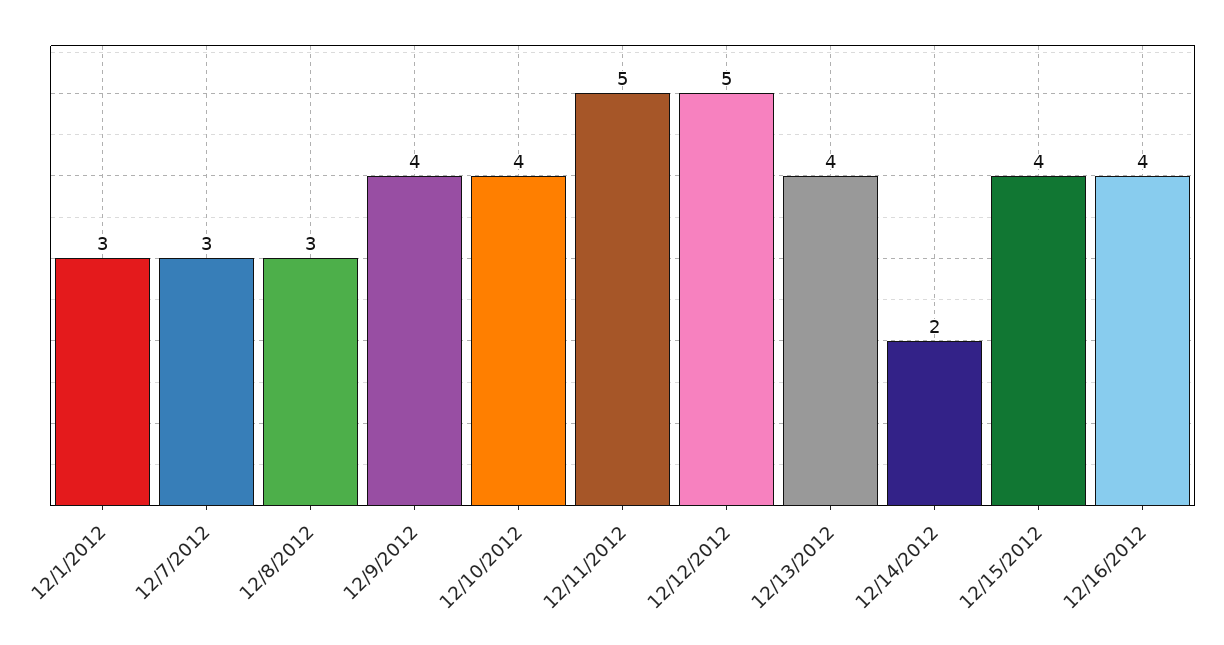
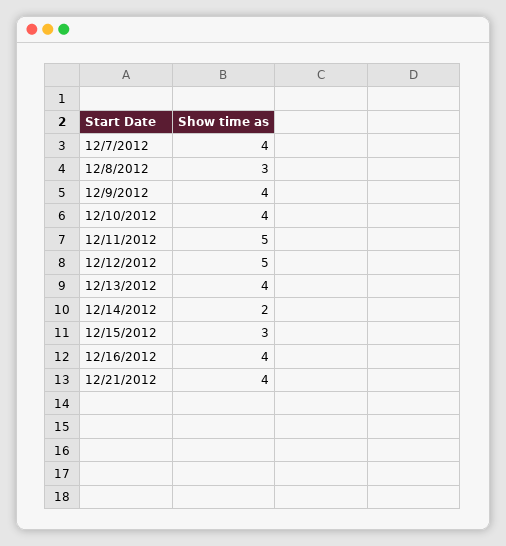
12/1/2012: 3 -> none
12/7/2012: 3 -> 4
12/15/2012: 4 -> 3
12/21/2012: none -> 4

